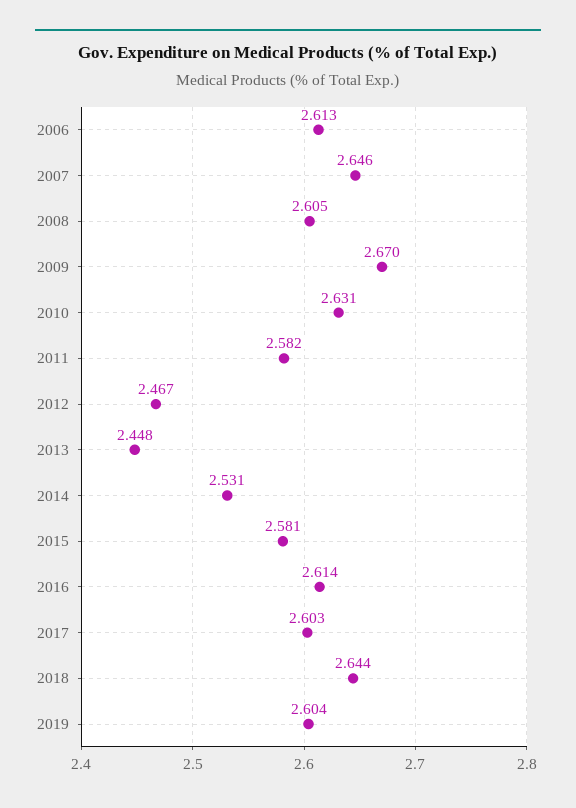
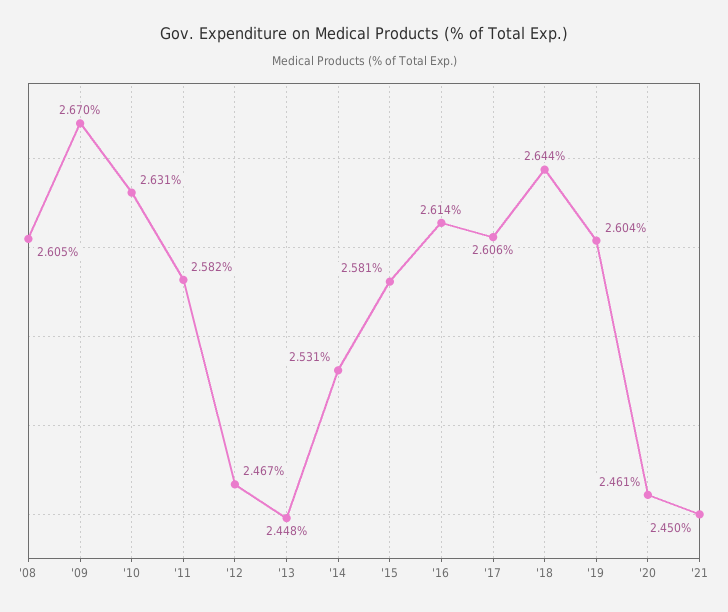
2006: 2.613 -> none
2007: 2.646 -> none
2017: 2.603 -> 2.606
'20: none -> 2.461
'21: none -> 2.45

